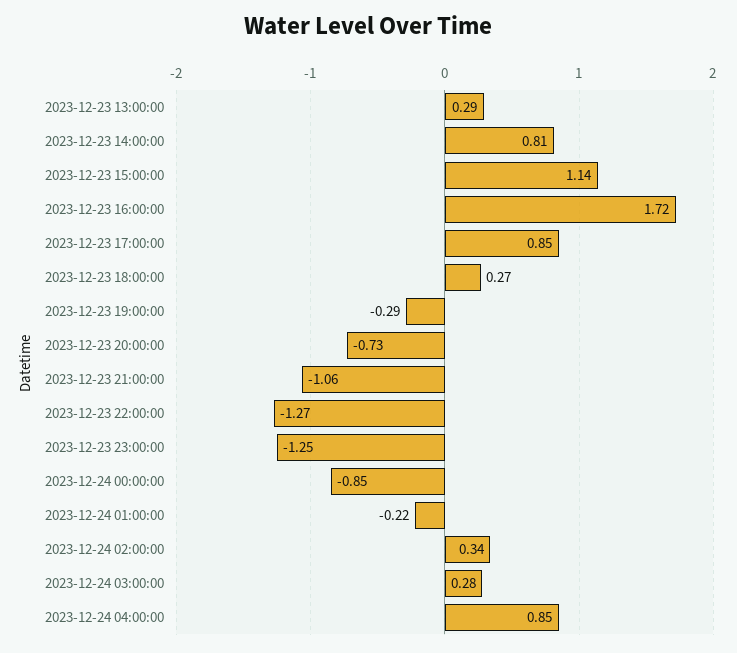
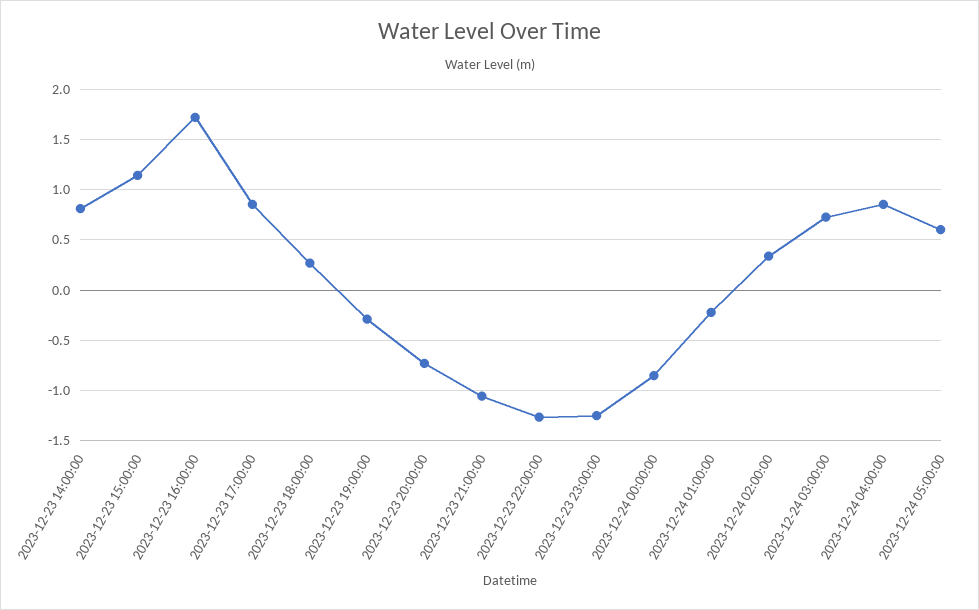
2023-12-23 13:00:00: 0.29 -> none
2023-12-24 03:00:00: 0.28 -> 0.7
2023-12-24 05:00:00: none -> 0.6

